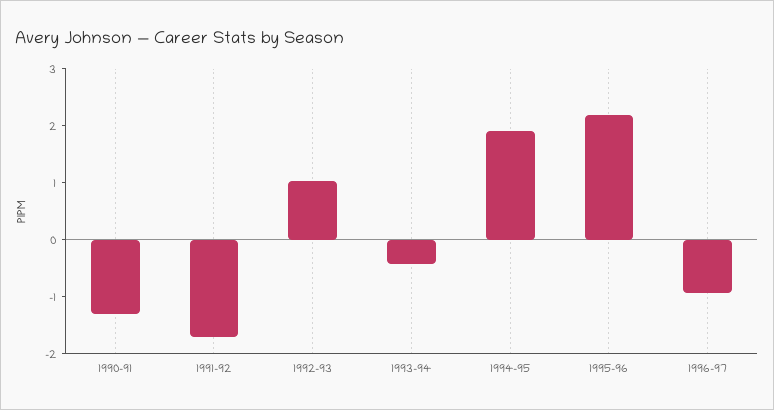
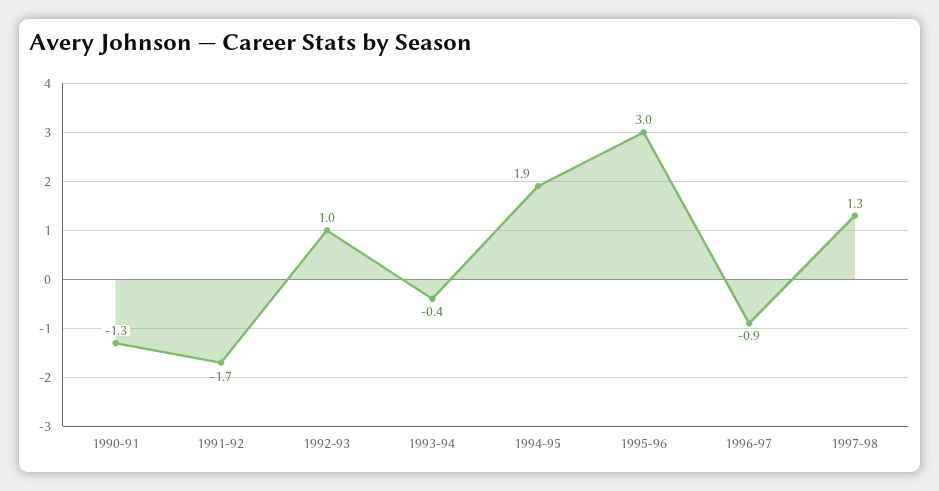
1995-96: 2.2 -> 3
1997-98: none -> 1.3

